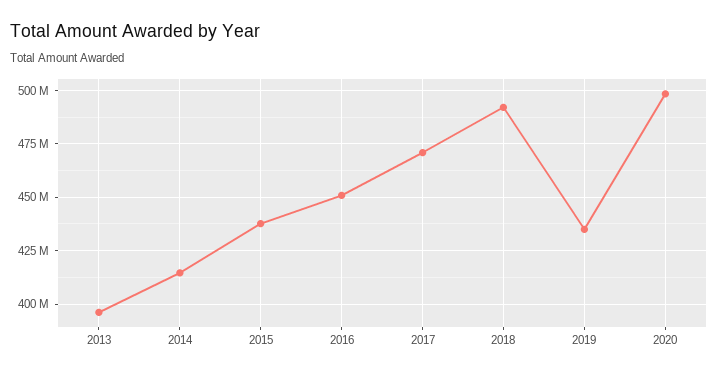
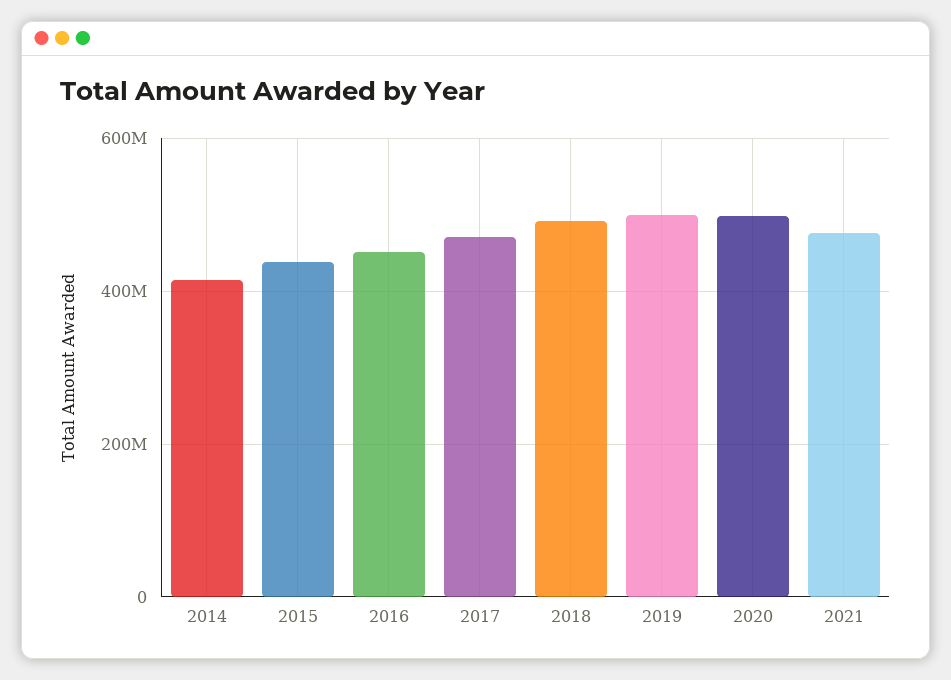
2013: 395000000 -> none
2019: 435000000 -> 500000000
2021: none -> 480000000

